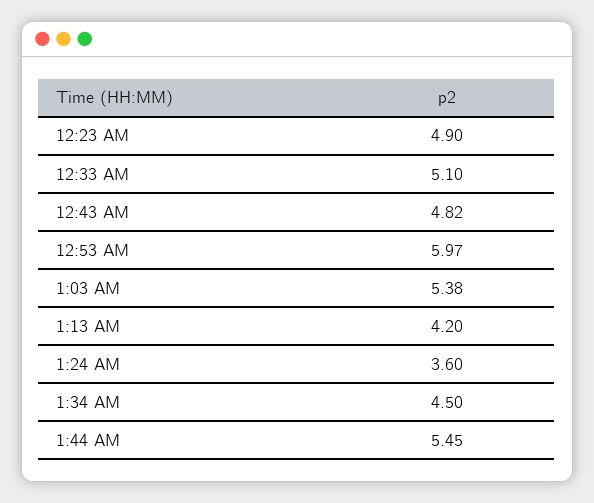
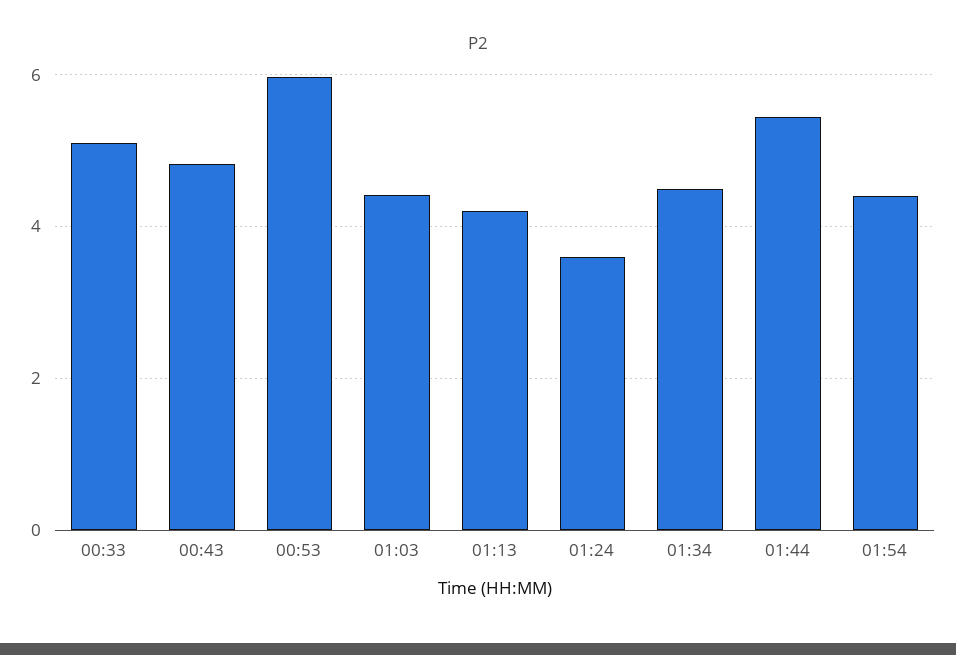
12:23 AM: 4.9 -> none
1:03 AM: 5.38 -> 4.4
01:54: none -> 4.4

